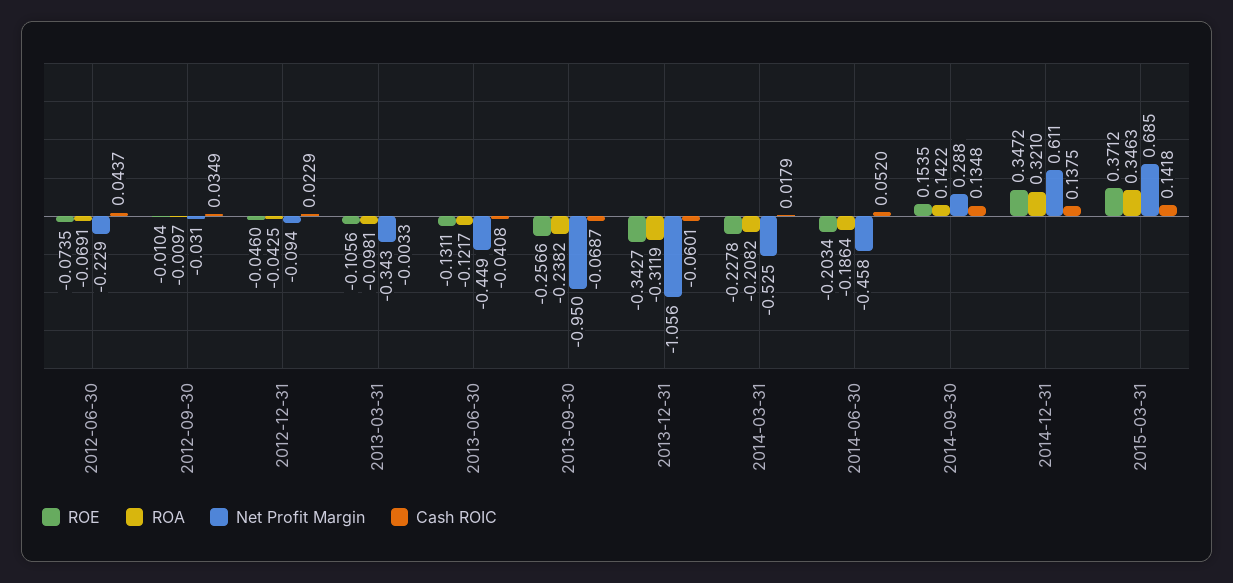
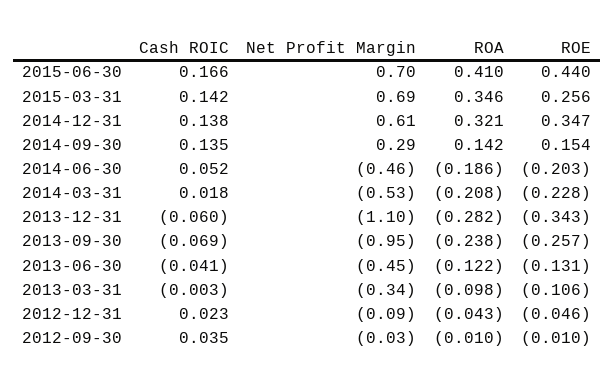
ROE, 2012-06-30: -0.0735 -> none
ROA, 2012-06-30: -0.0691 -> none
Net Profit Margin, 2012-06-30: -0.229 -> none
Cash ROIC, 2012-06-30: 0.0437 -> none
ROA, 2013-12-31: -0.3119 -> -0.282
Net Profit Margin, 2013-12-31: -1.056 -> -1.1
ROE, 2015-03-31: 0.3712 -> 0.256
Cash ROIC, 2015-06-30: none -> 0.166
Net Profit Margin, 2015-06-30: none -> 0.7
ROA, 2015-06-30: none -> 0.41
ROE, 2015-06-30: none -> 0.44

